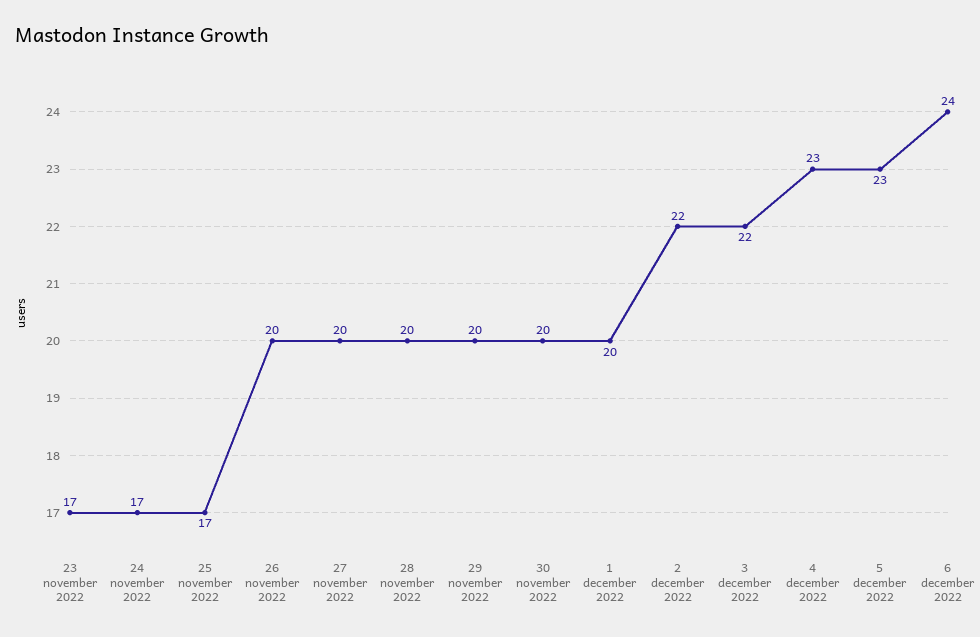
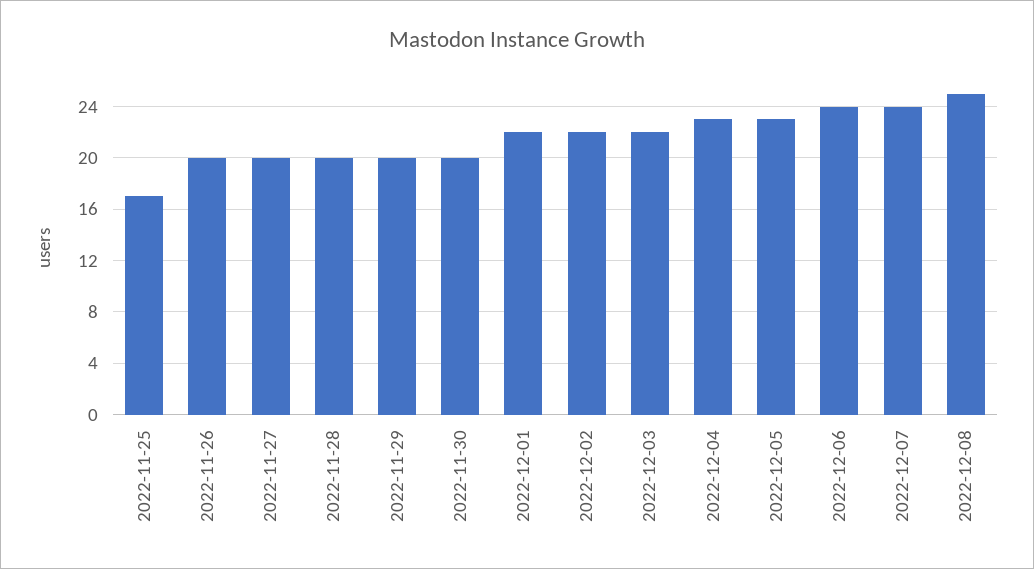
23 november 2022: 17 -> none
24 november 2022: 17 -> none
1 december 2022: 20 -> 22
2022-12-07: none -> 24
2022-12-08: none -> 25

